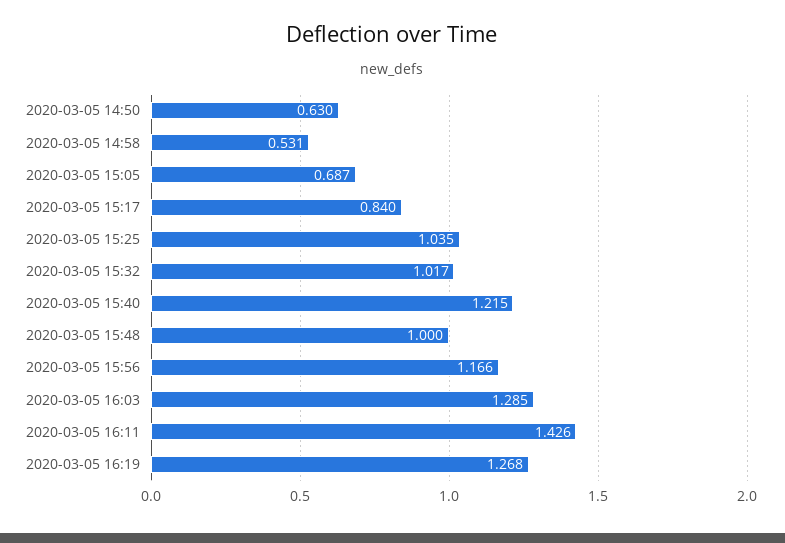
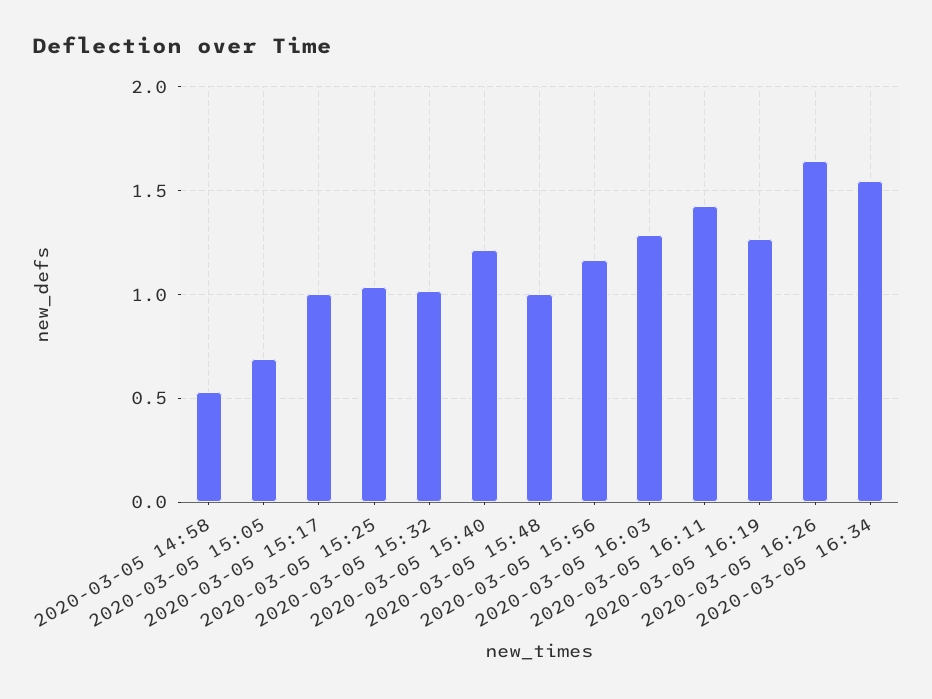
2020-03-05 14:50: 0.63 -> none
2020-03-05 15:17: 0.84 -> 1
2020-03-05 16:26: none -> 1.65
2020-03-05 16:34: none -> 1.55

